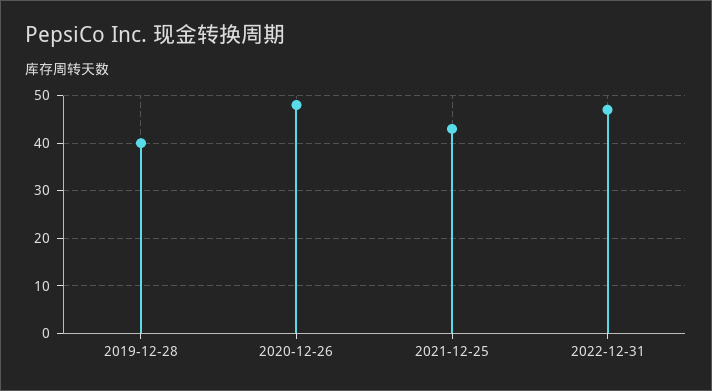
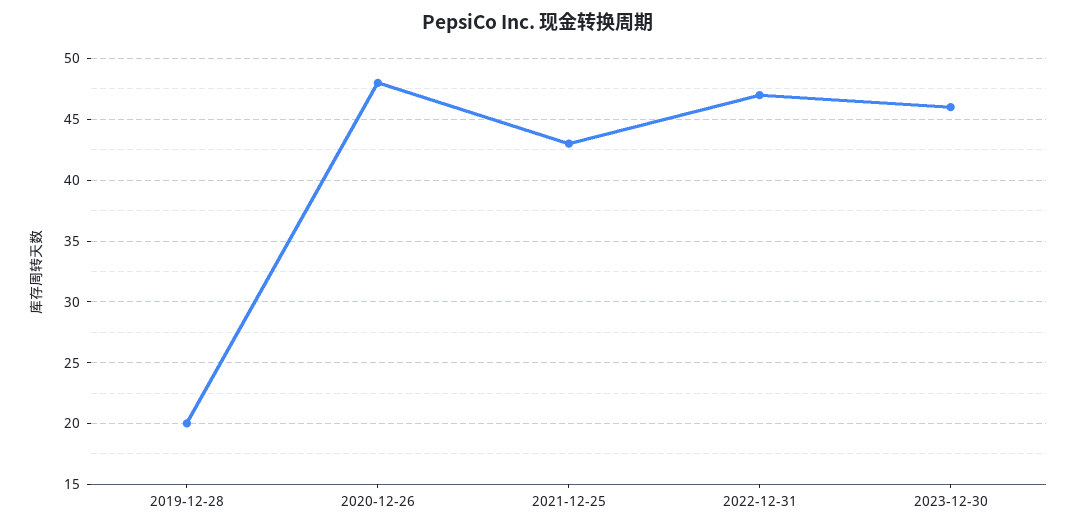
2019-12-28: 40 -> 20
2023-12-30: none -> 46

